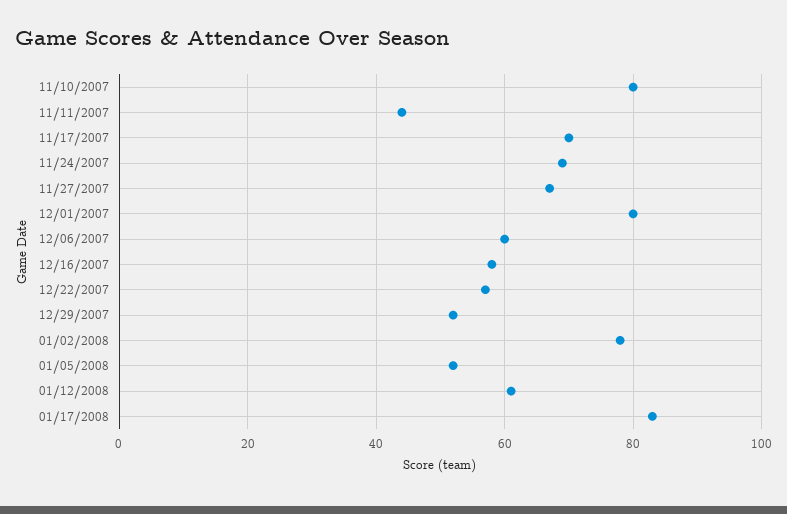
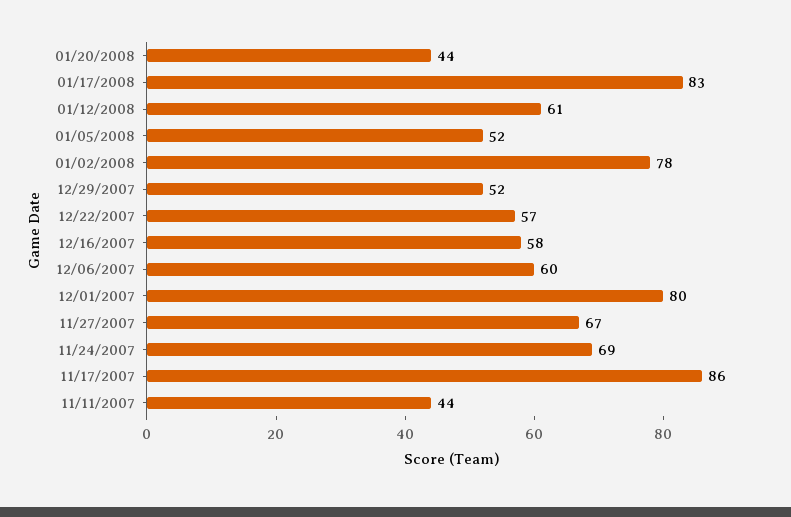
11/10/2007: 80 -> none
11/17/2007: 70 -> 86
01/20/2008: none -> 44

